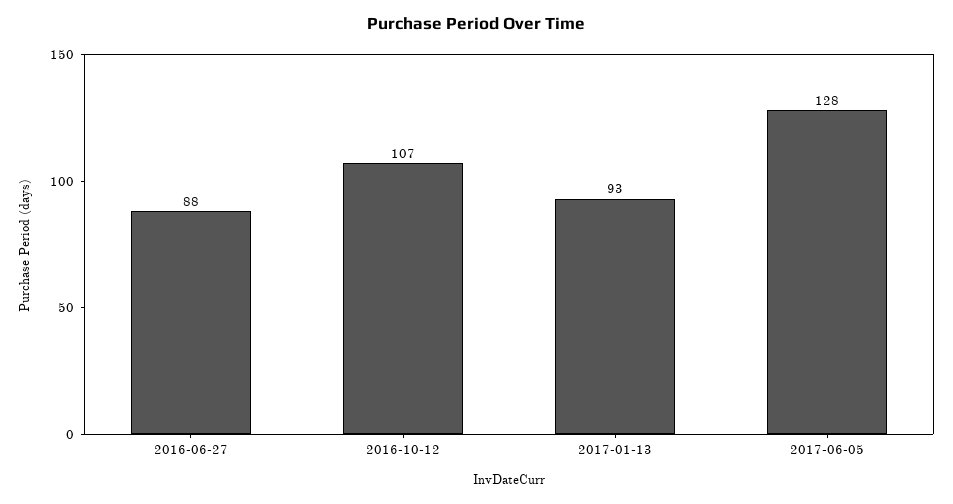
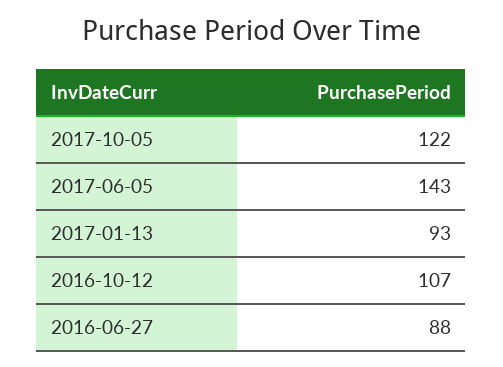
2017-06-05: 128 -> 143
2017-10-05: none -> 122

